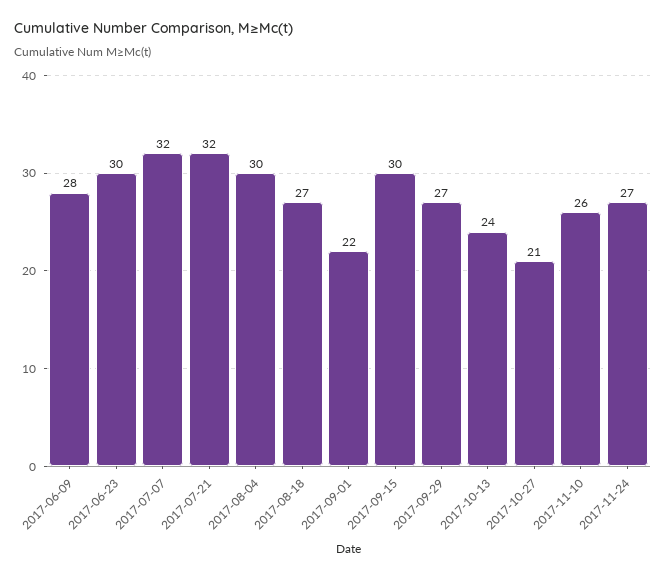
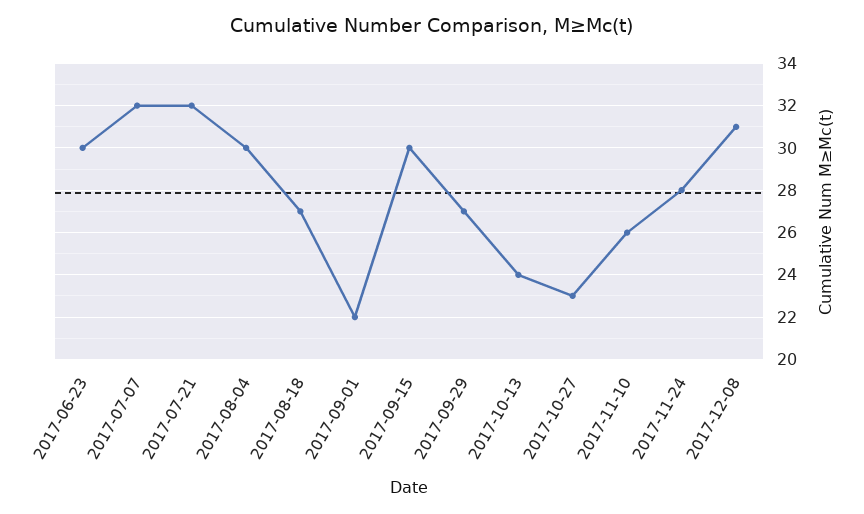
2017-06-09: 28 -> none
2017-10-27: 21 -> 23
2017-11-24: 27 -> 28
2017-12-08: none -> 31

